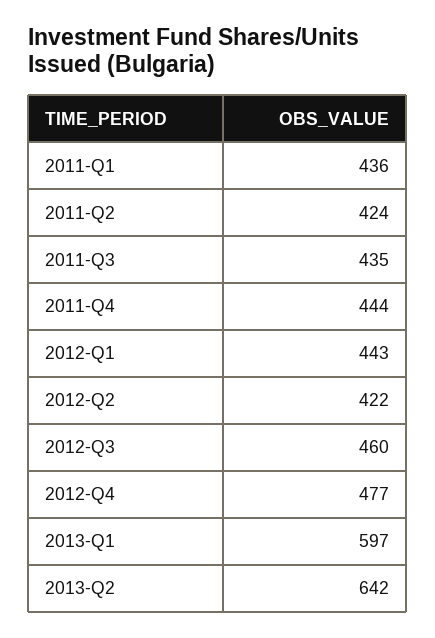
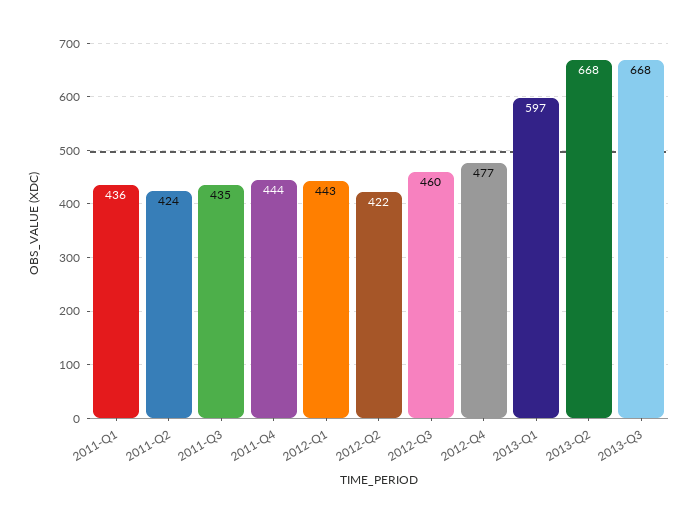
2013-Q2: 642 -> 668
2013-Q3: none -> 668

